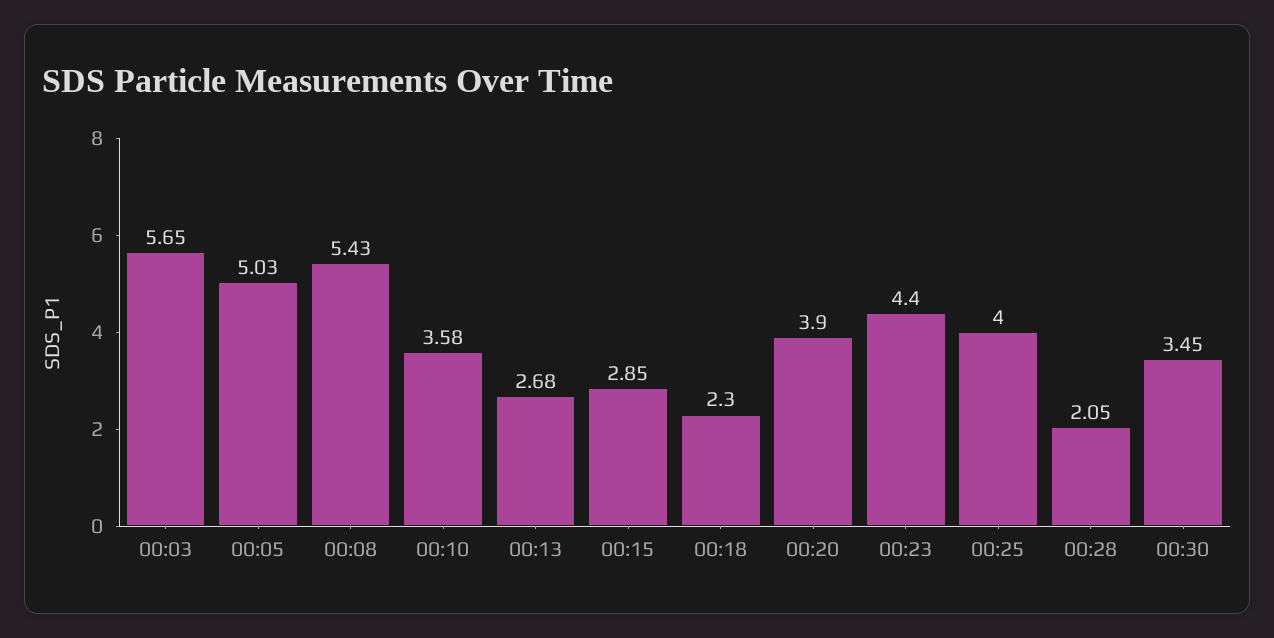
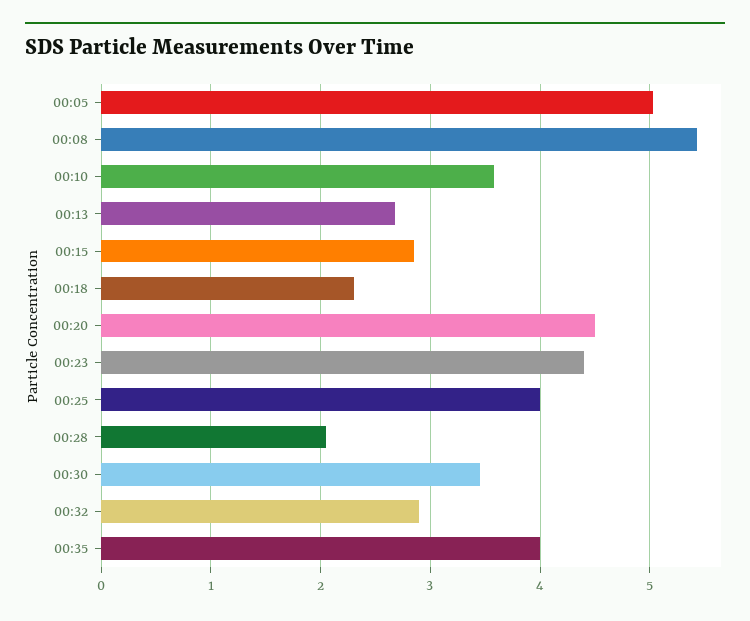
00:03: 5.65 -> none
00:20: 3.9 -> 4.5
00:32: none -> 2.9
00:35: none -> 4

